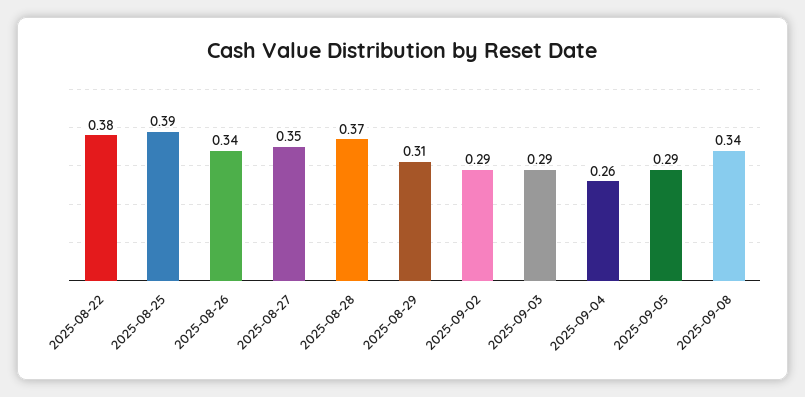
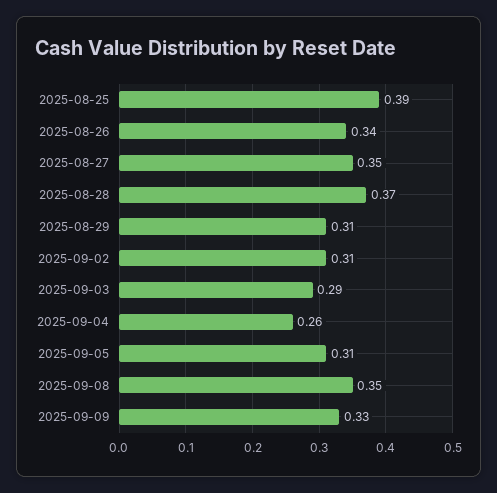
2025-08-22: 0.38 -> none
2025-09-02: 0.29 -> 0.31
2025-09-05: 0.29 -> 0.31
2025-09-08: 0.34 -> 0.35
2025-09-09: none -> 0.33

